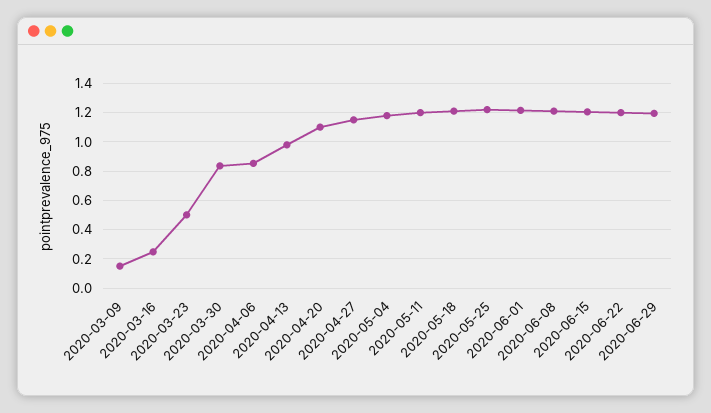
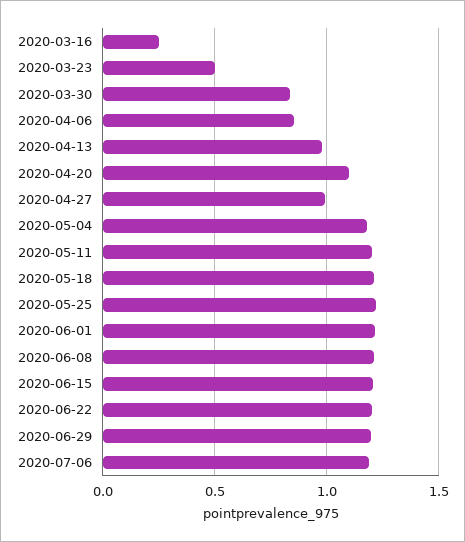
2020-03-09: 0.15 -> none
2020-04-27: 1.15 -> 1
2020-07-06: none -> 1.2

